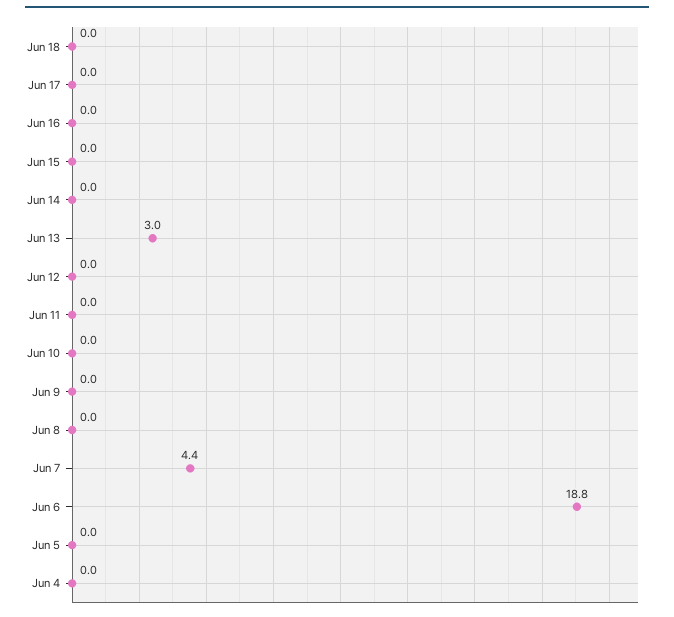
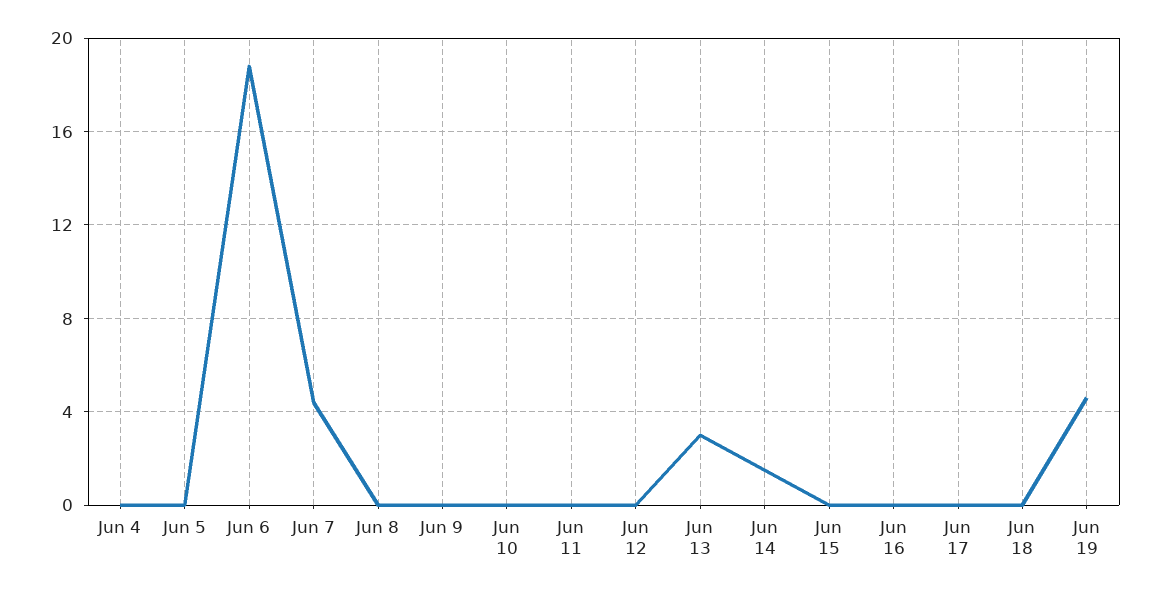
Jun 14: 0 -> 1.5
Jun 19: none -> 4.5

